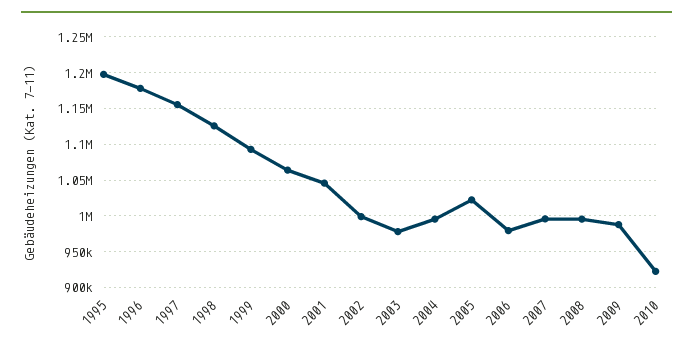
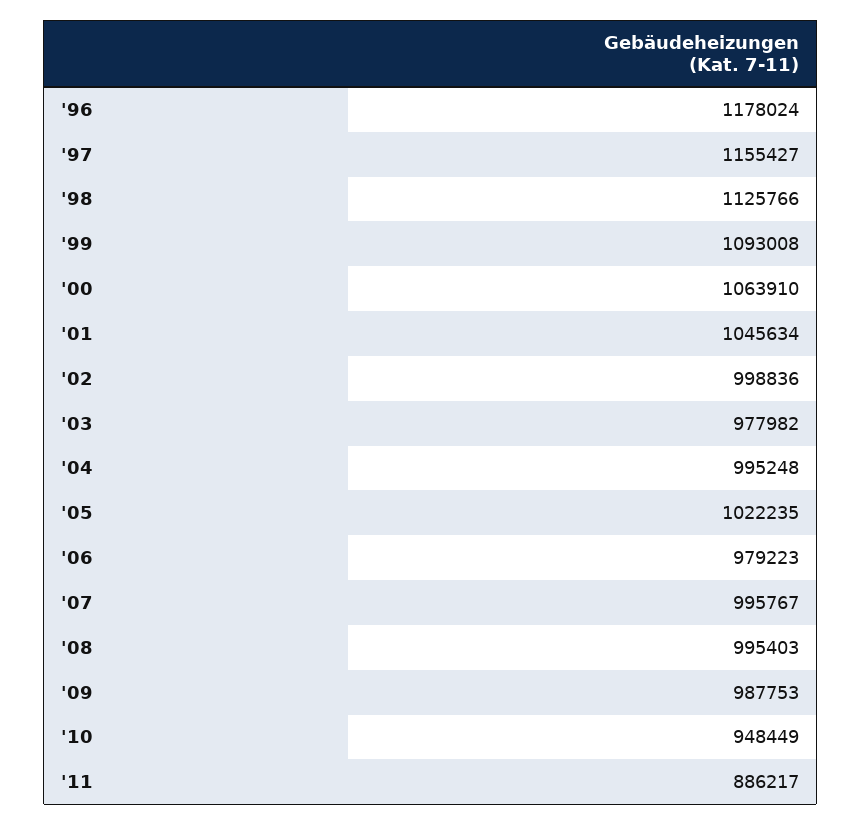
1995: 1200000 -> none
2010: 920000 -> 948449
'11: none -> 886217

